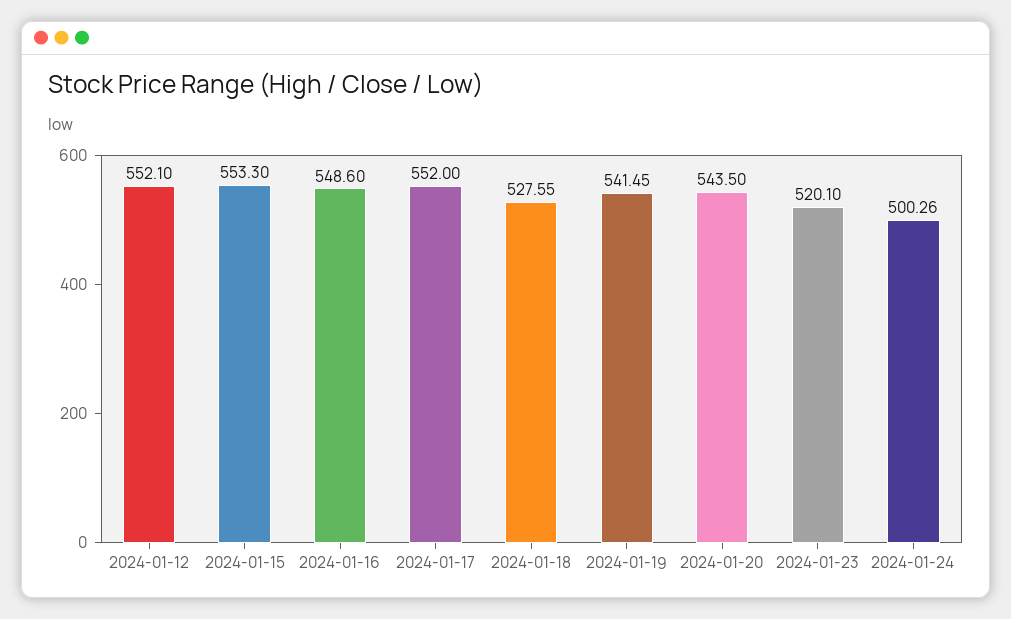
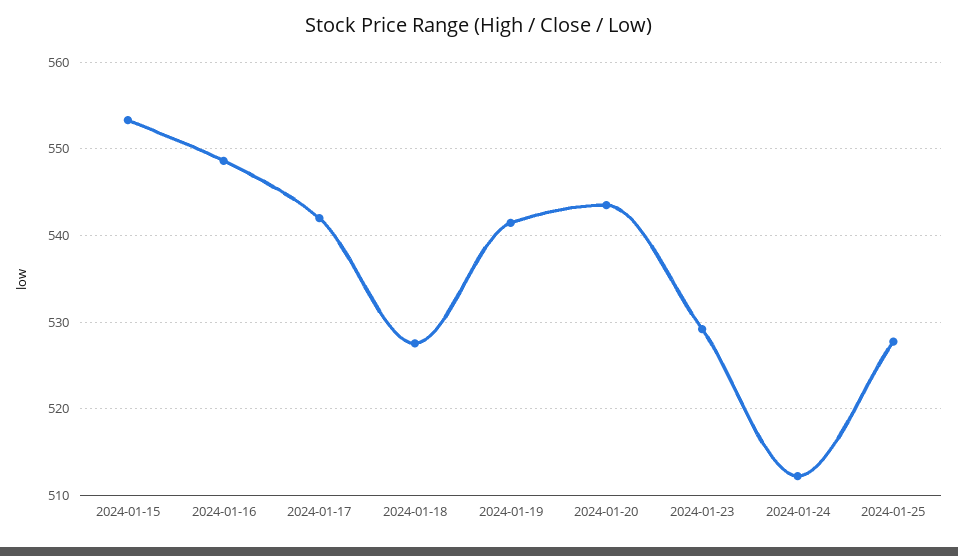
2024-01-12: 552.1 -> none
2024-01-17: 552 -> 542
2024-01-23: 520.1 -> 529
2024-01-24: 500.26 -> 512
2024-01-25: none -> 528

